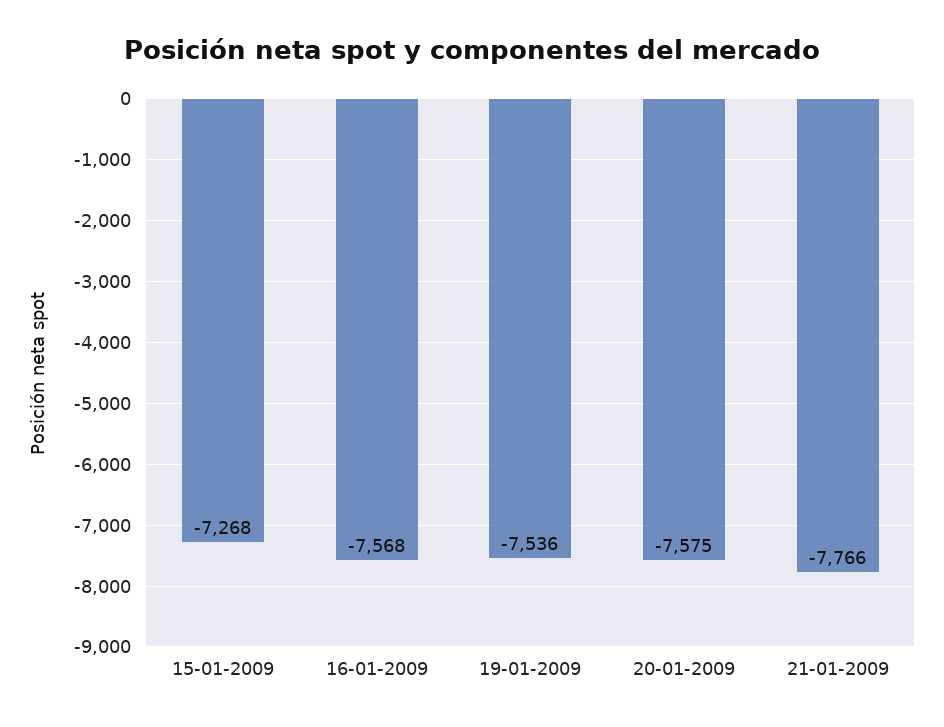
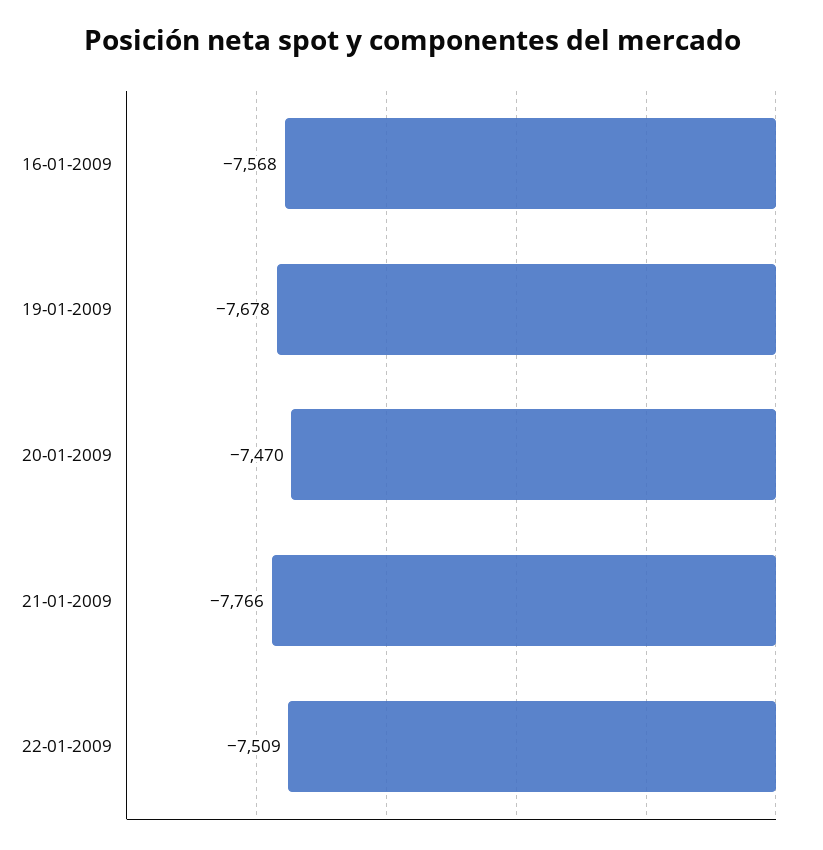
15-01-2009: -7268 -> none
19-01-2009: -7536 -> -7678
20-01-2009: -7575 -> -7470
22-01-2009: none -> -7509

